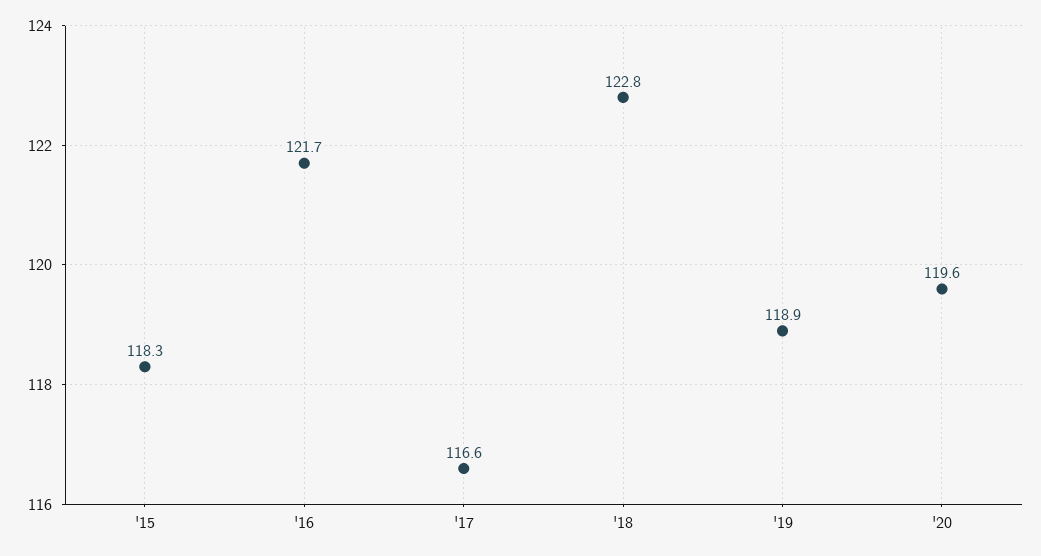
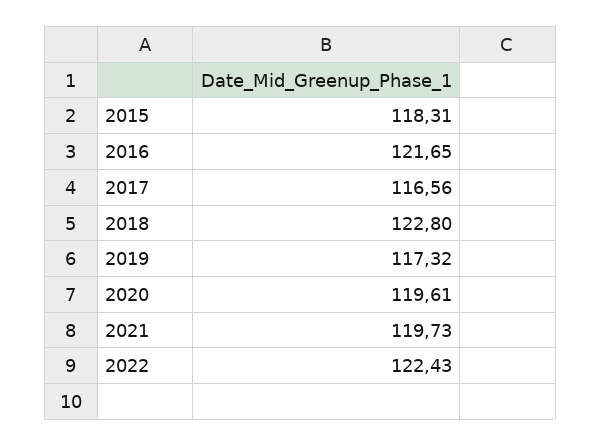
'19: 118.9 -> 117.32
2021: none -> 119.73
2022: none -> 122.43

